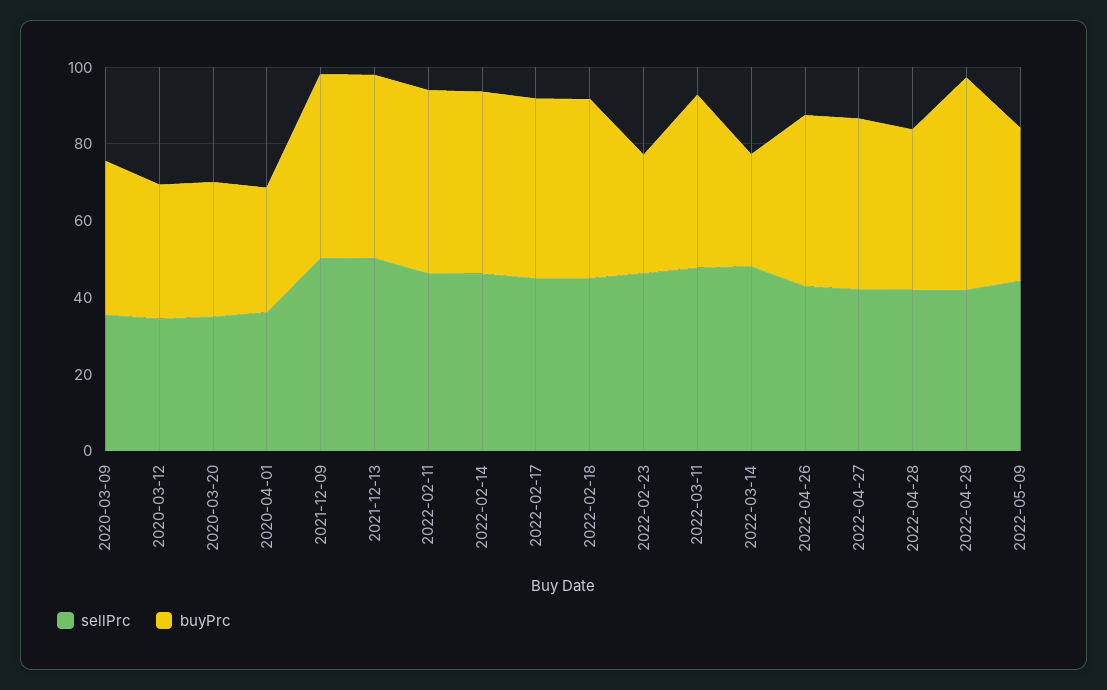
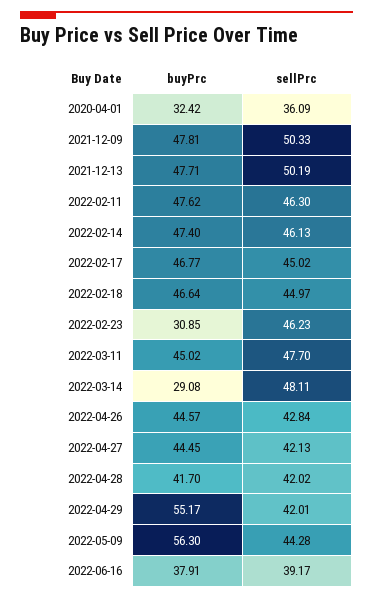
sellPrc, 2020-03-09: 35 -> none
buyPrc, 2020-03-09: 40 -> none
sellPrc, 2020-03-12: 35 -> none
buyPrc, 2020-03-12: 35 -> none
sellPrc, 2020-03-20: 35 -> none
buyPrc, 2020-03-20: 35 -> none
buyPrc, 2022-05-09: 40 -> 56.3
buyPrc, 2022-06-16: none -> 37.91
sellPrc, 2022-06-16: none -> 39.17

